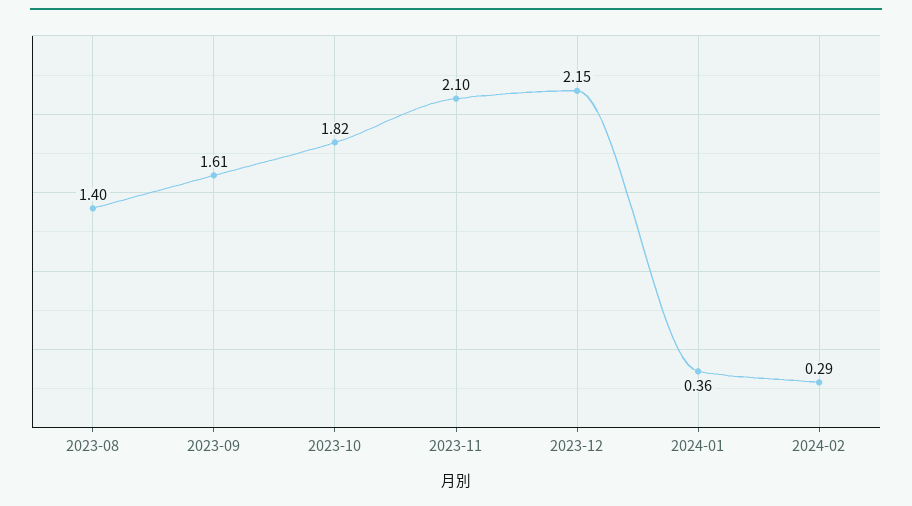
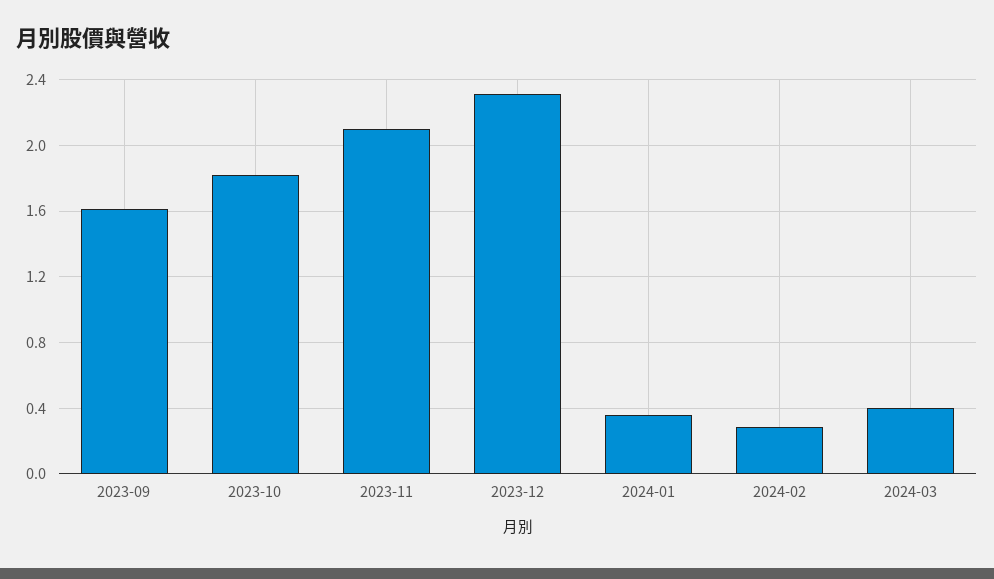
2023-08: 1.4 -> none
2023-12: 2.15 -> 2.3
2024-03: none -> 0.4

